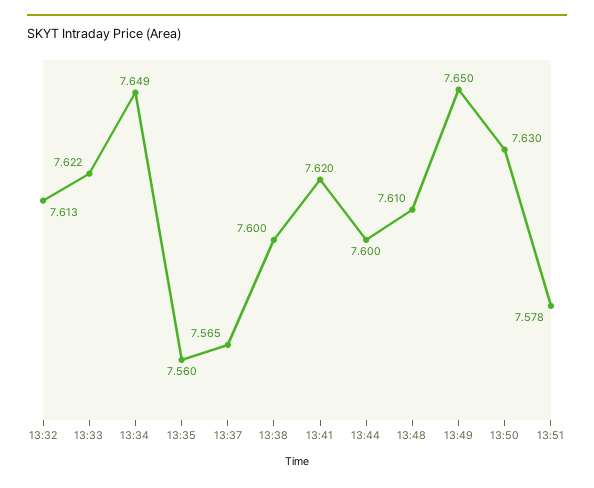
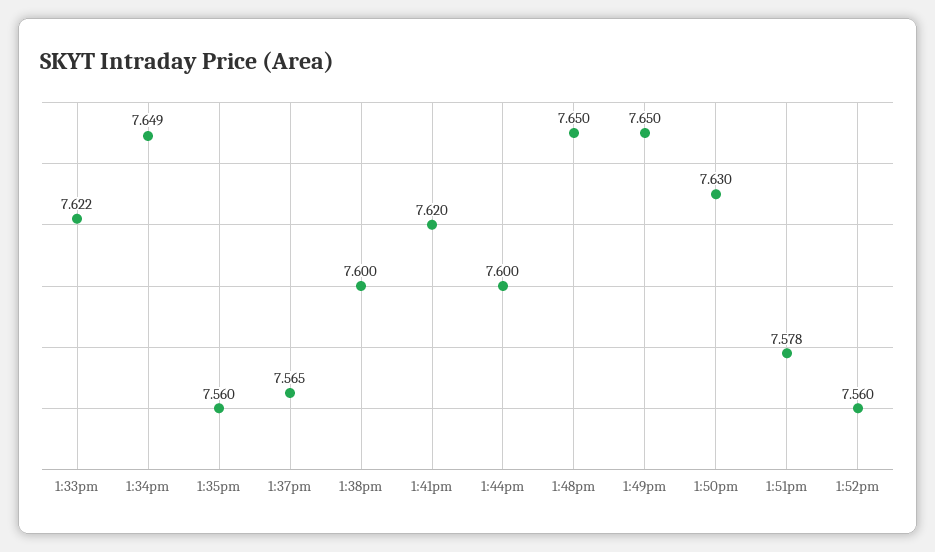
13:32: 7.613 -> none
13:48: 7.61 -> 7.65
1:52pm: none -> 7.56

